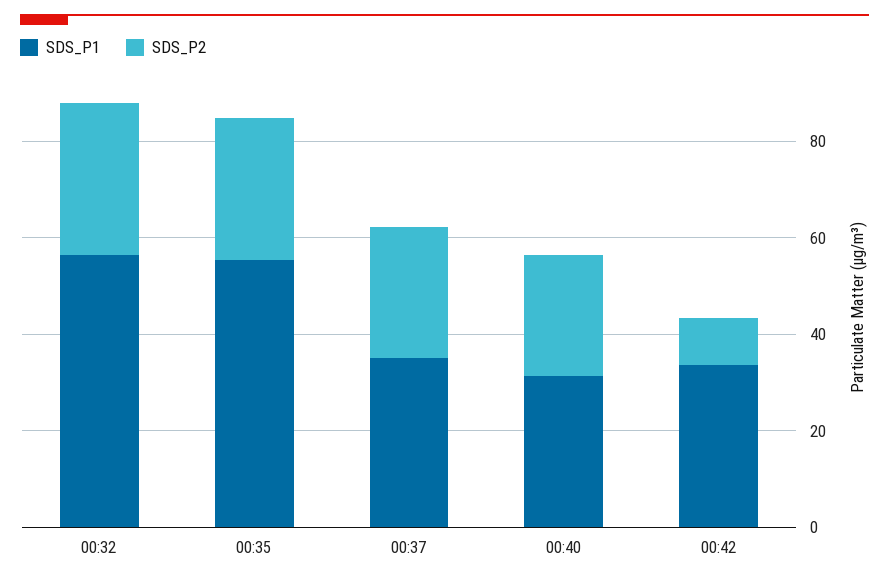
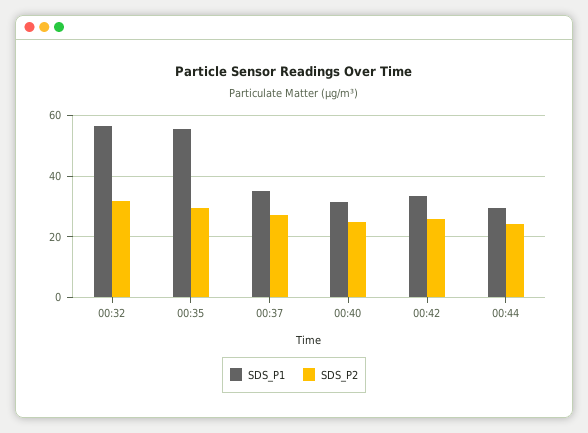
SDS_P2, 00:42: 10 -> 26
SDS_P1, 00:44: none -> 30
SDS_P2, 00:44: none -> 24

